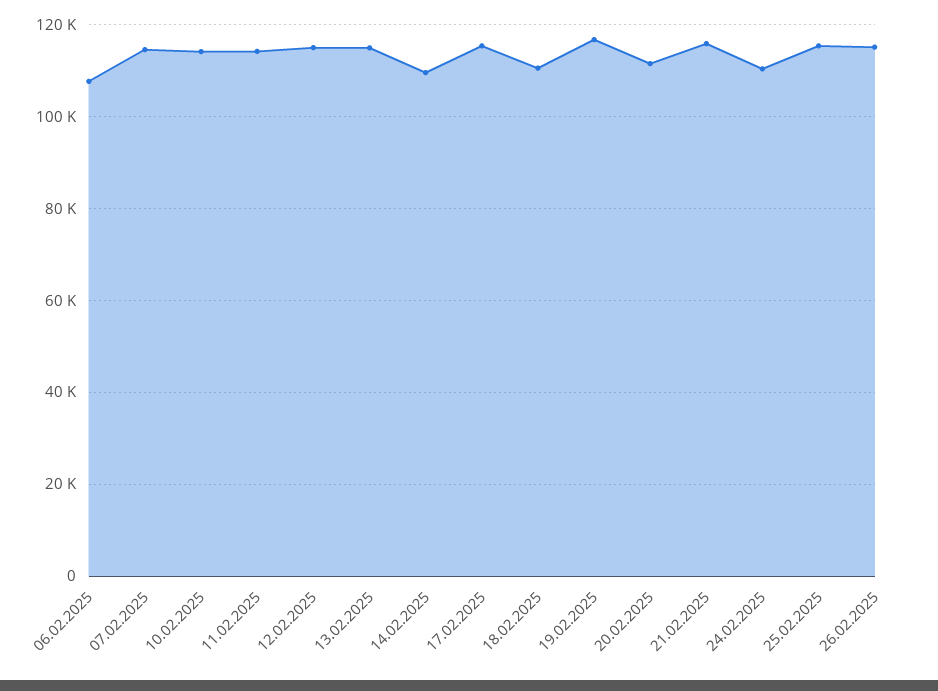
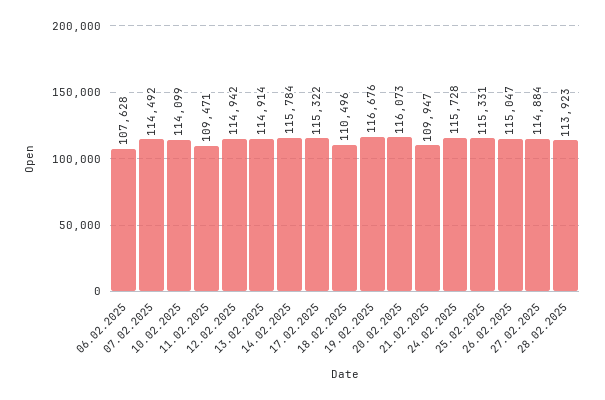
11.02.2025: 114000 -> 109471
14.02.2025: 110000 -> 115784
20.02.2025: 112000 -> 116073
21.02.2025: 116000 -> 109947
24.02.2025: 110000 -> 115728
27.02.2025: none -> 114884
28.02.2025: none -> 113923

